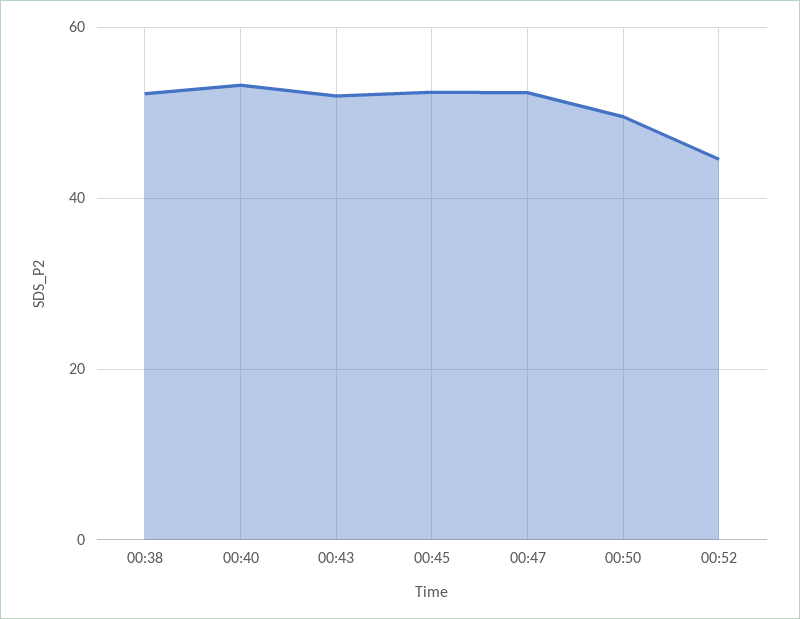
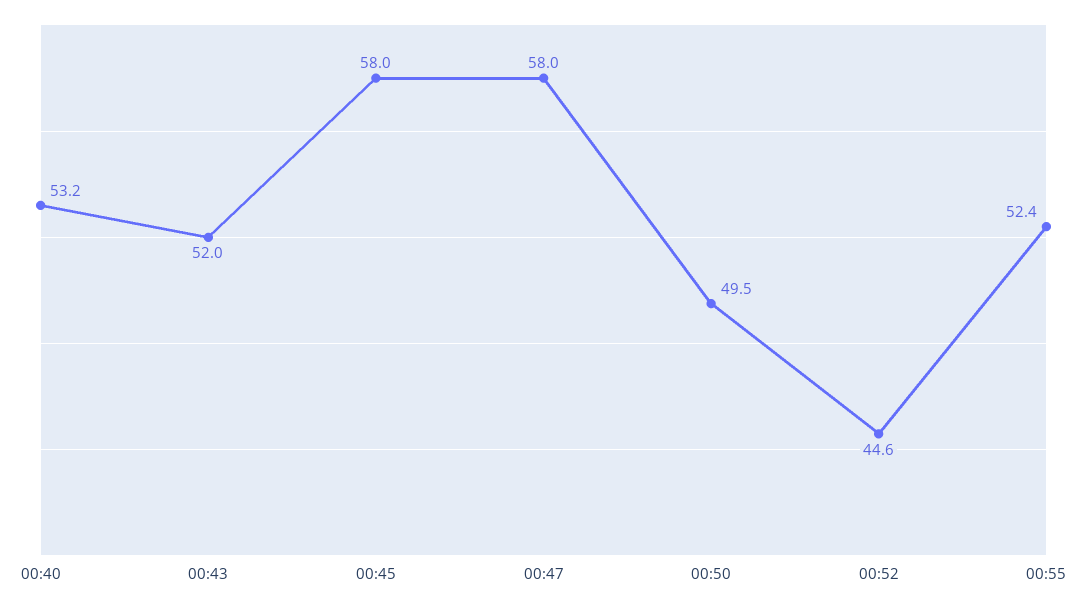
00:38: 52 -> none
00:45: 52 -> 58
00:47: 52 -> 58
00:55: none -> 52.4

